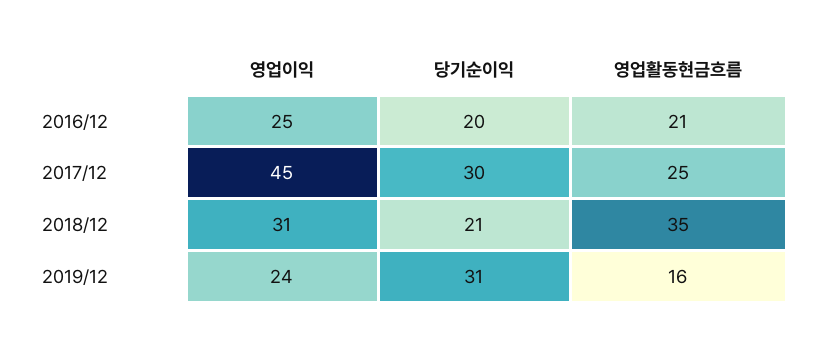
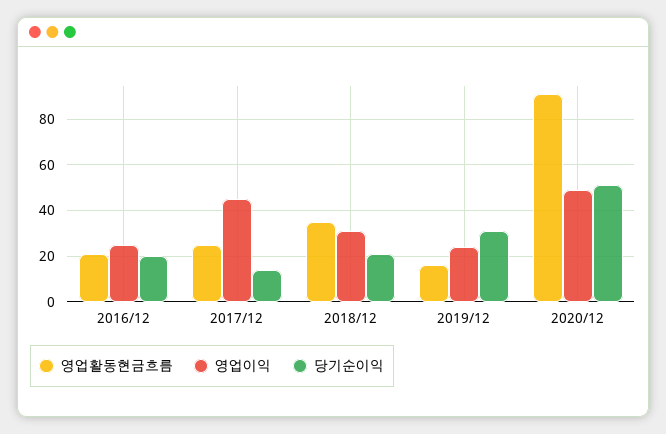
당기순이익, 2017/12: 30 -> 15
영업활동현금흐름, 2020/12: none -> 90
영업이익, 2020/12: none -> 50
당기순이익, 2020/12: none -> 50

